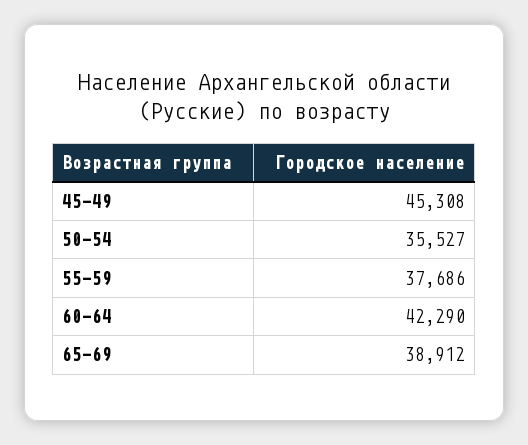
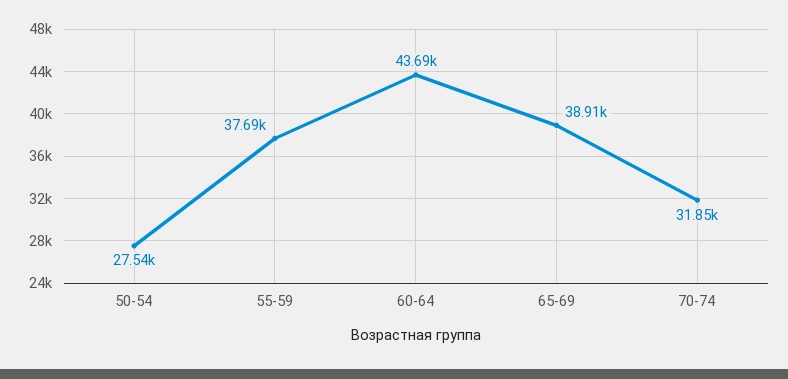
45-49: 45308 -> none
50-54: 35527 -> 27540
60-64: 42290 -> 43690
70-74: none -> 31850

